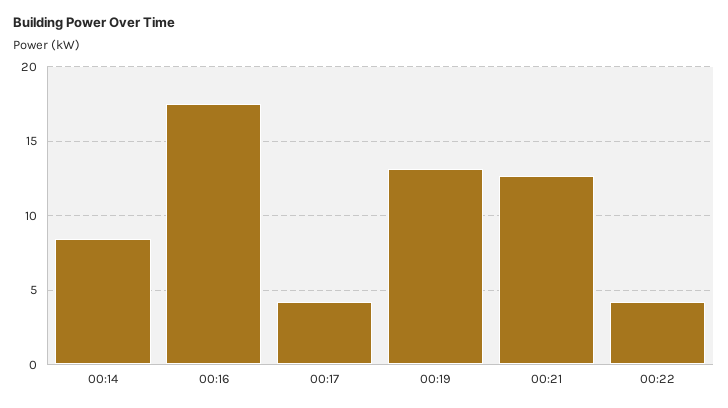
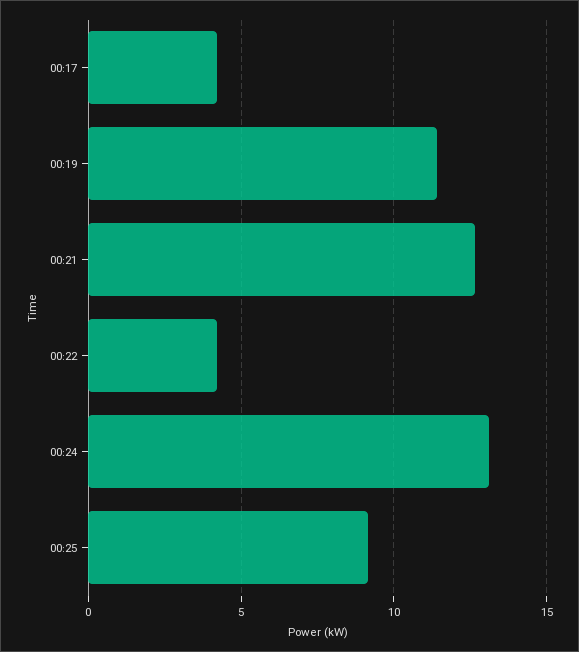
00:14: 8.5 -> none
00:16: 17.5 -> none
00:19: 13 -> 11.5
00:24: none -> 13
00:25: none -> 9

